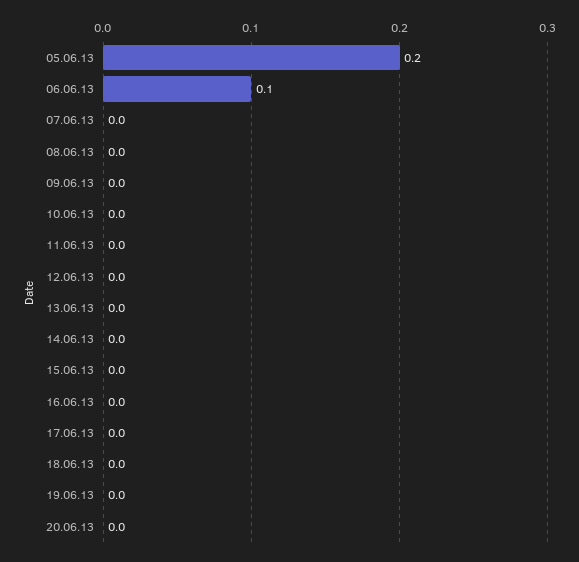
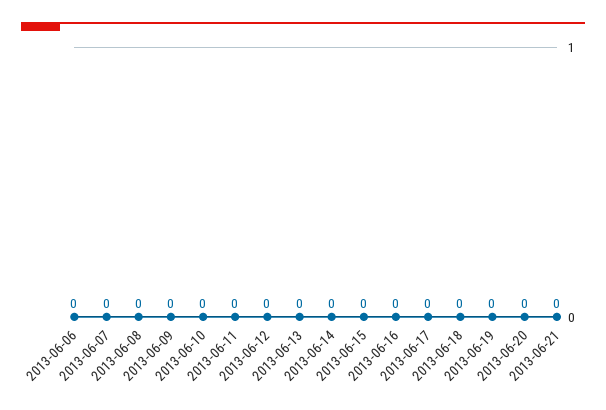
05.06.13: 0.2 -> none
06.06.13: 0.1 -> 0
2013-06-21: none -> 0

